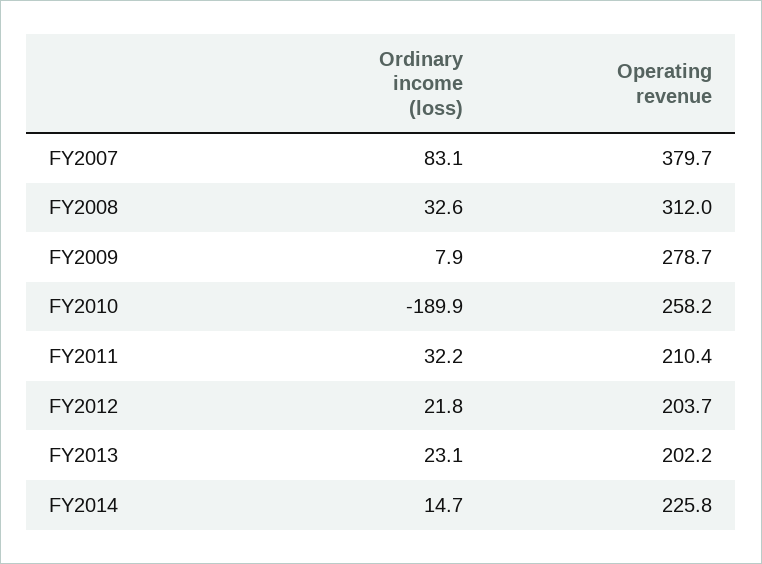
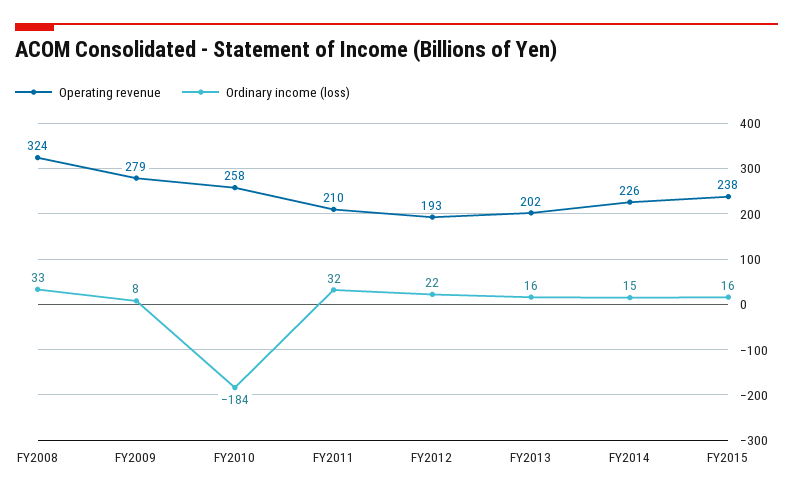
Ordinary income (loss), FY2007: 83.1 -> none
Operating revenue, FY2007: 379.7 -> none
Operating revenue, FY2008: 312 -> 324
Ordinary income (loss), FY2010: -189.9 -> -184
Operating revenue, FY2012: 203.7 -> 193
Ordinary income (loss), FY2013: 23.1 -> 16
Operating revenue, FY2015: none -> 238
Ordinary income (loss), FY2015: none -> 16

